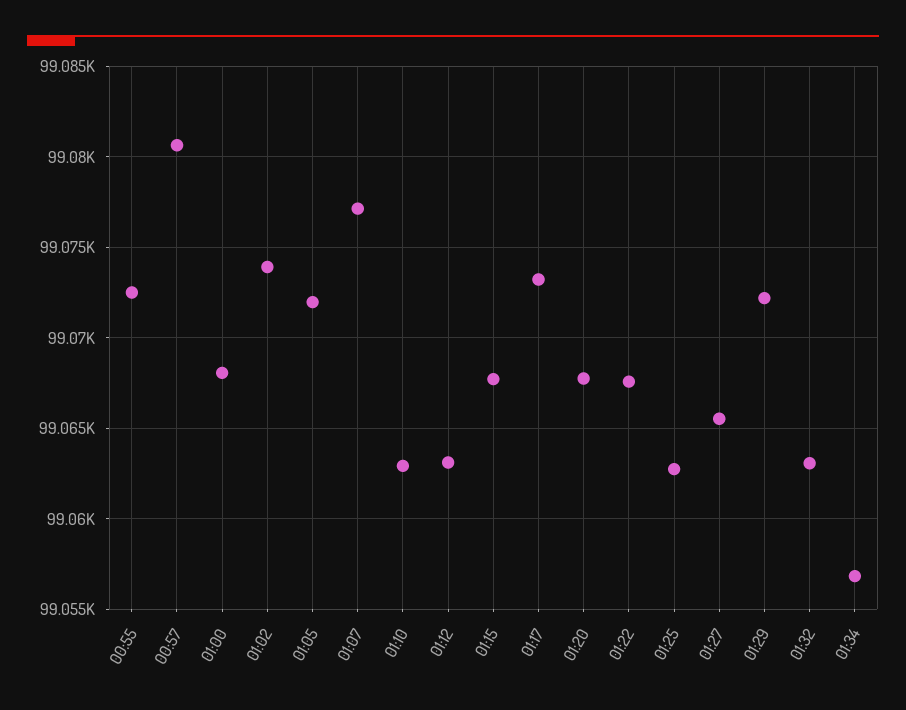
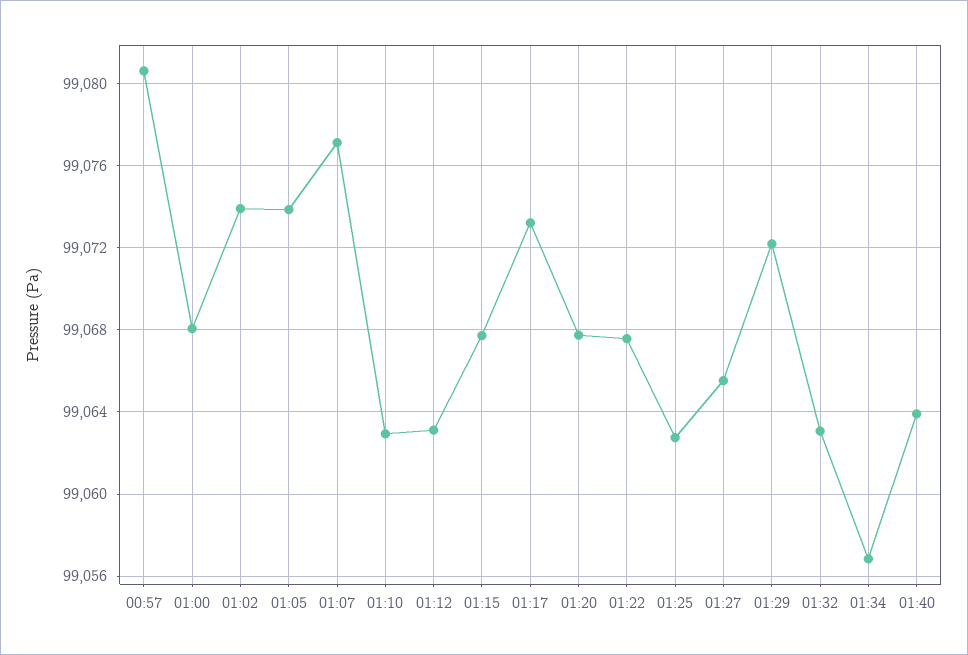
00:55: 99072.5 -> none
01:05: 99072 -> 99074
01:40: none -> 99064

